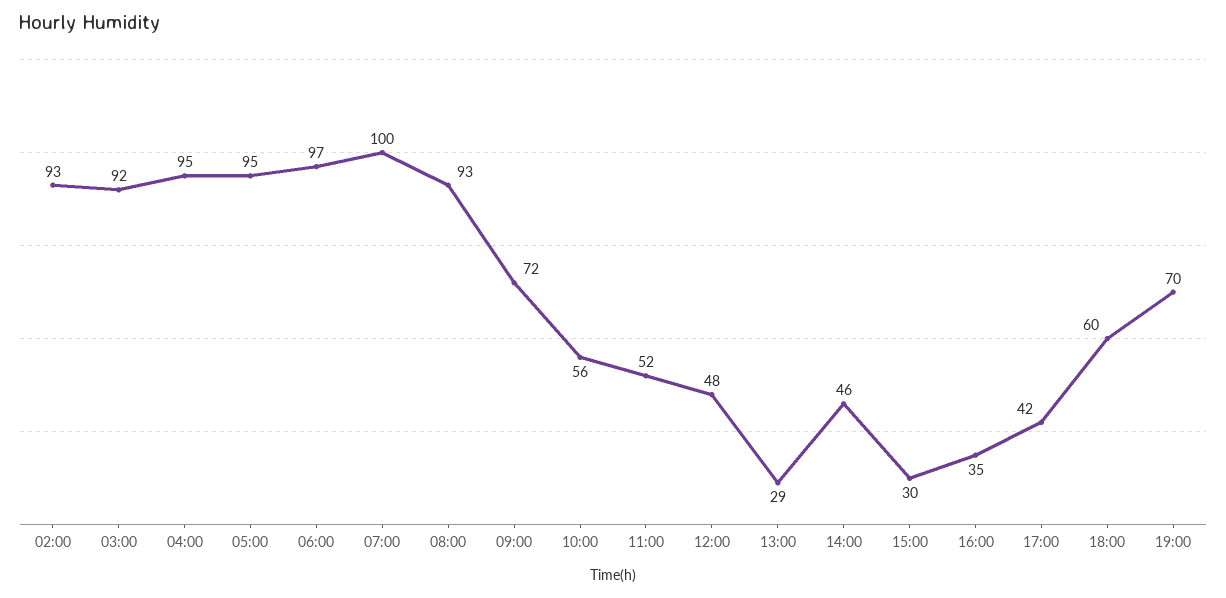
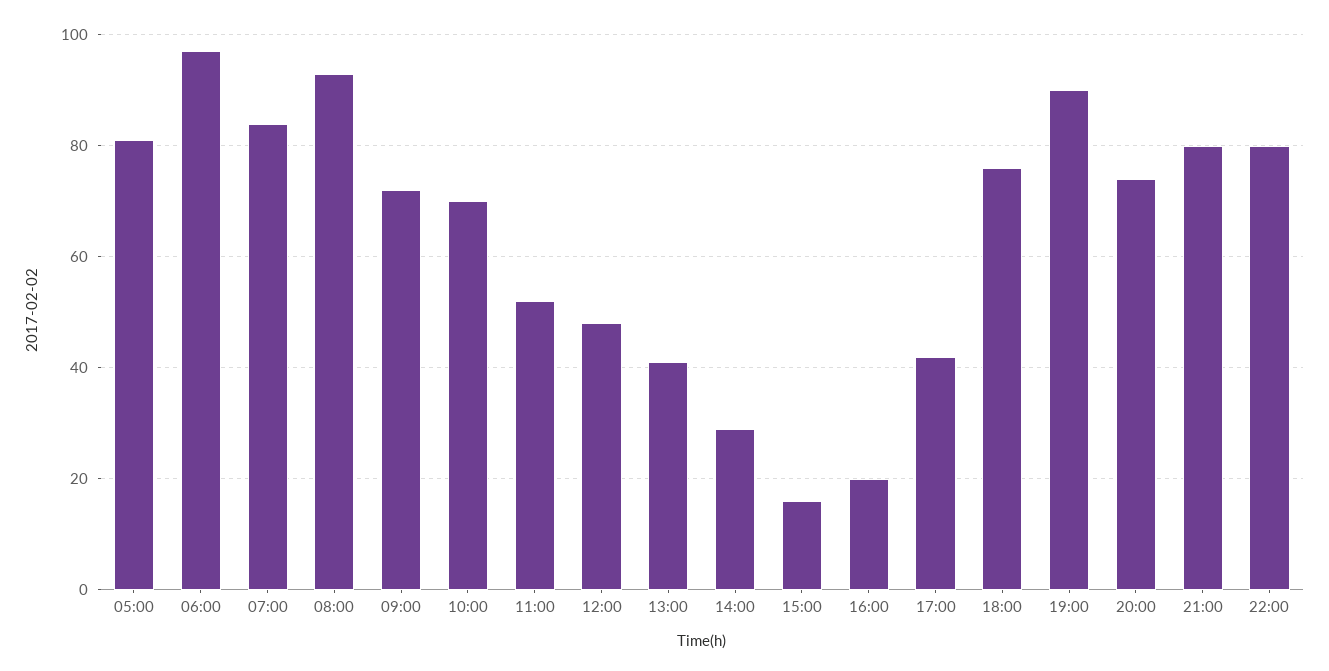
02:00: 93 -> none
03:00: 92 -> none
04:00: 95 -> none
05:00: 95 -> 80
07:00: 100 -> 85
10:00: 56 -> 70
13:00: 29 -> 40
14:00: 46 -> 30
15:00: 30 -> 15
16:00: 35 -> 20
18:00: 60 -> 75
19:00: 70 -> 90
20:00: none -> 75
21:00: none -> 80
22:00: none -> 80

